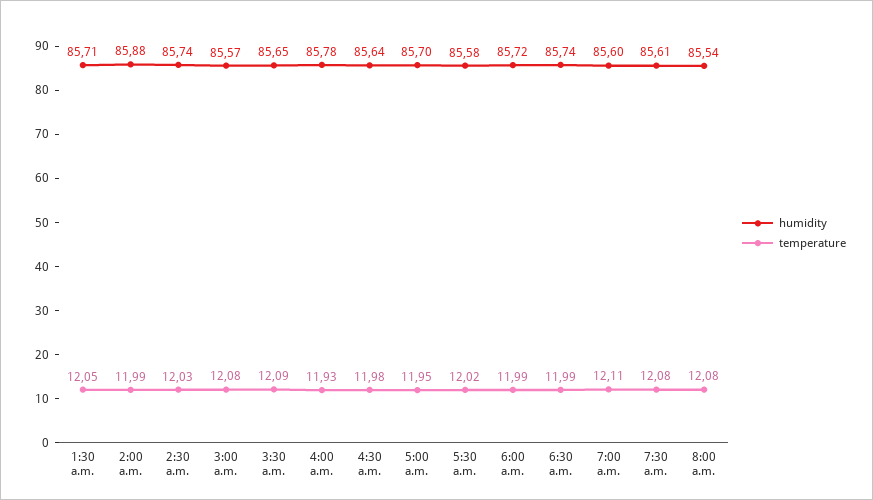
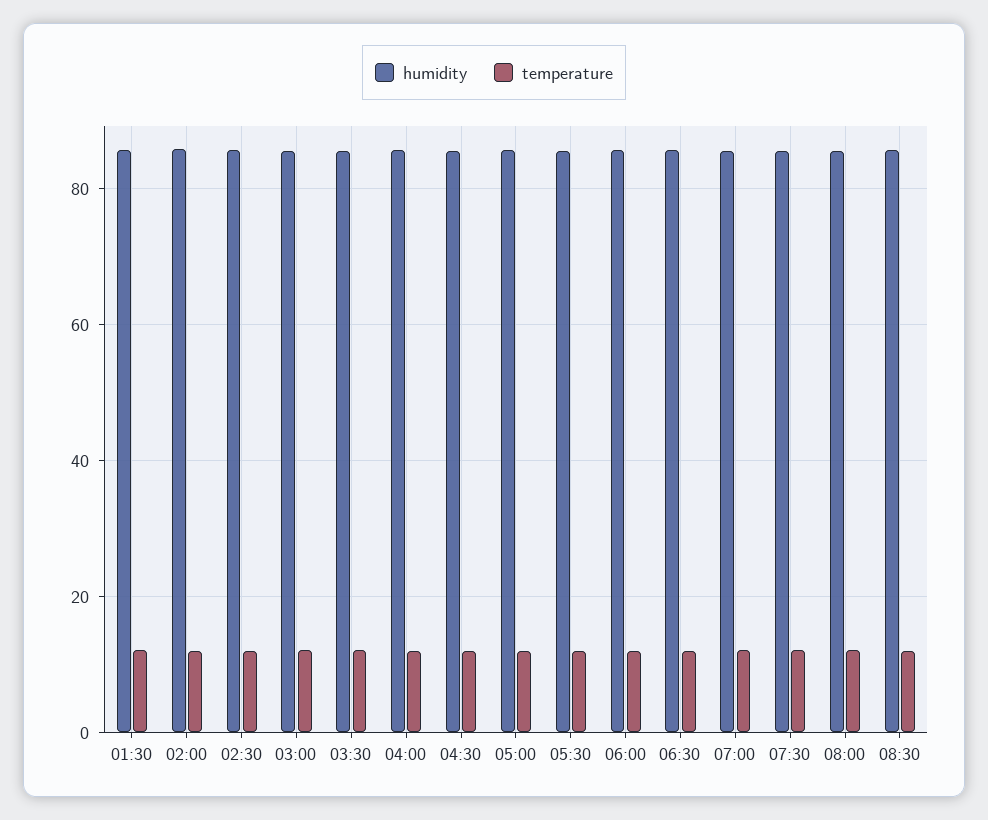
humidity, 08:30: none -> 86
temperature, 08:30: none -> 12

